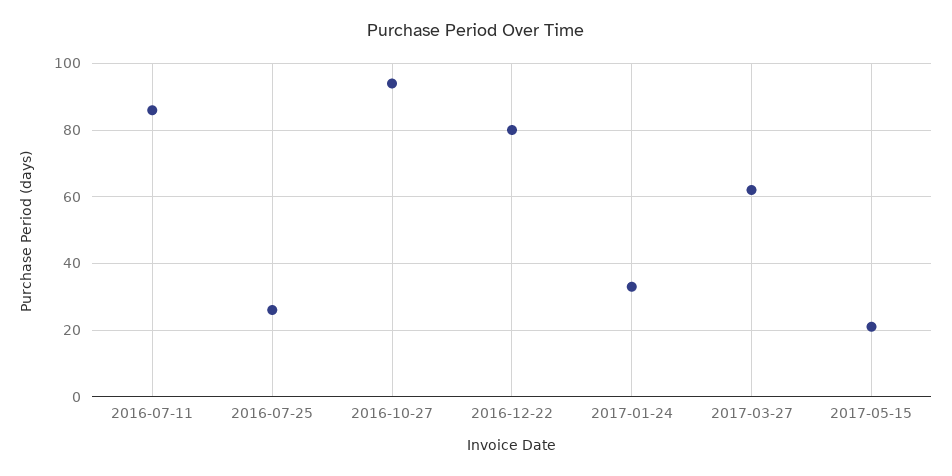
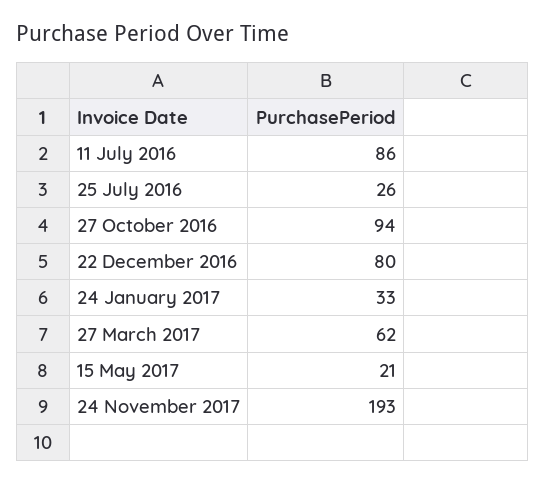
24 November 2017: none -> 193

